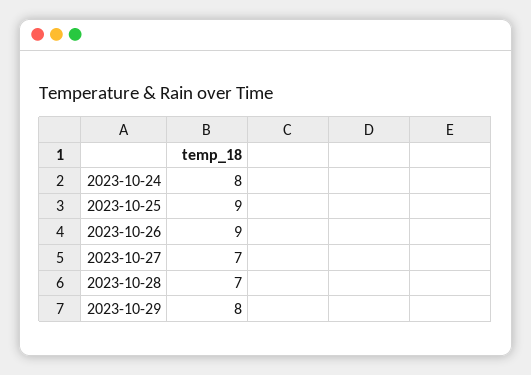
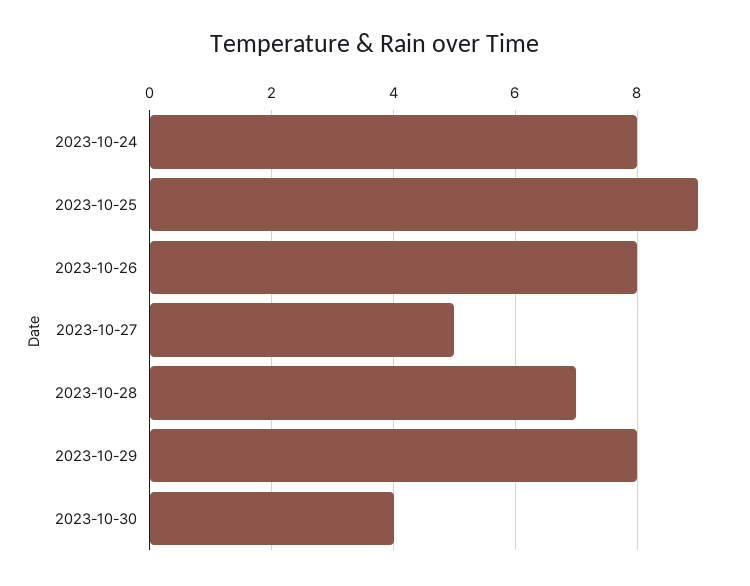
2023-10-26: 9 -> 8
2023-10-27: 7 -> 5
2023-10-30: none -> 4

